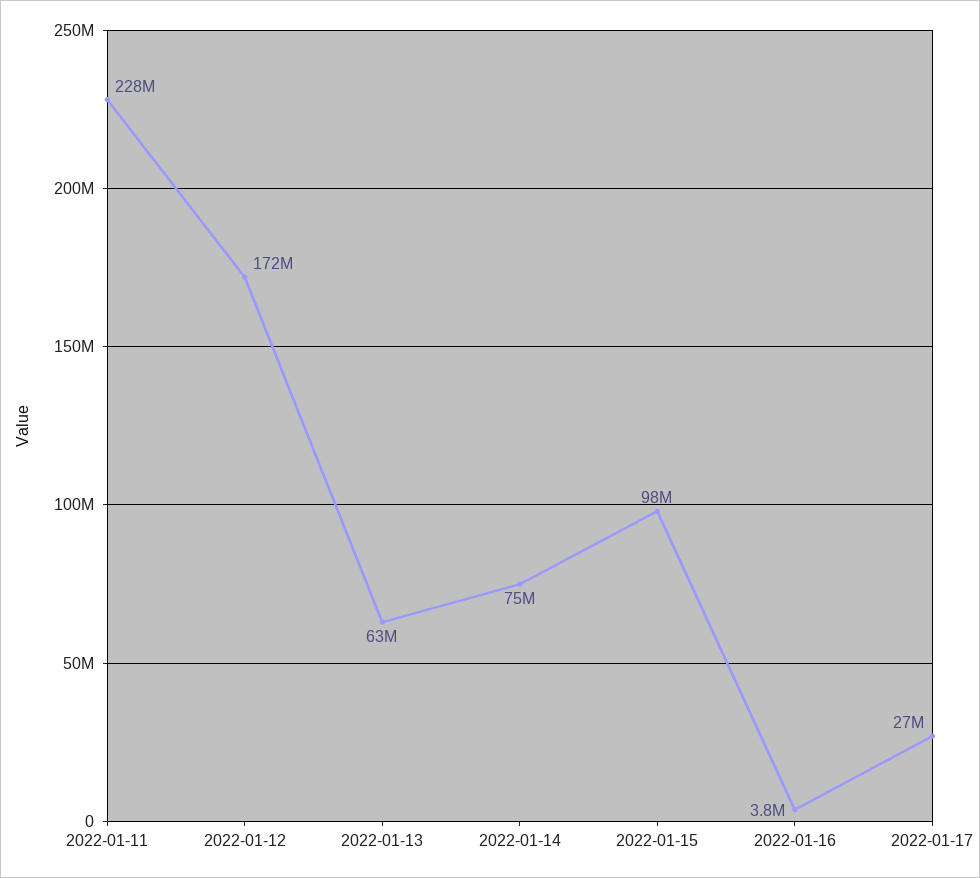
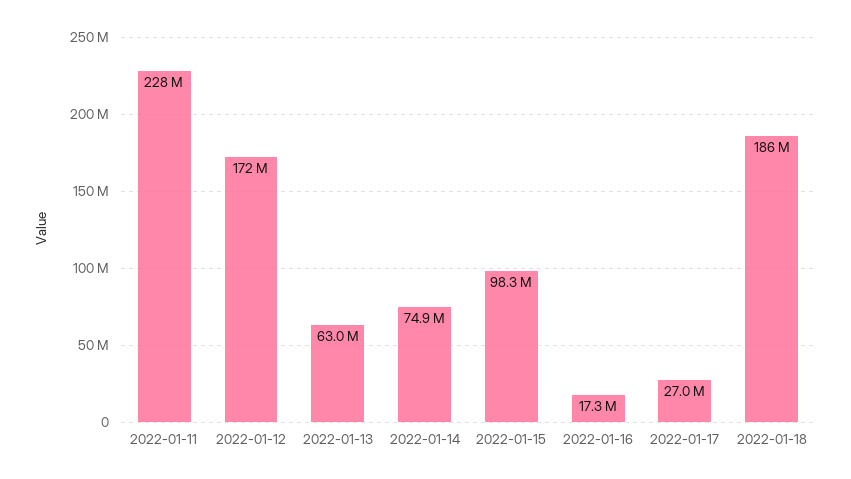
2022-01-16: 3800000 -> 17300000
2022-01-18: none -> 186000000

